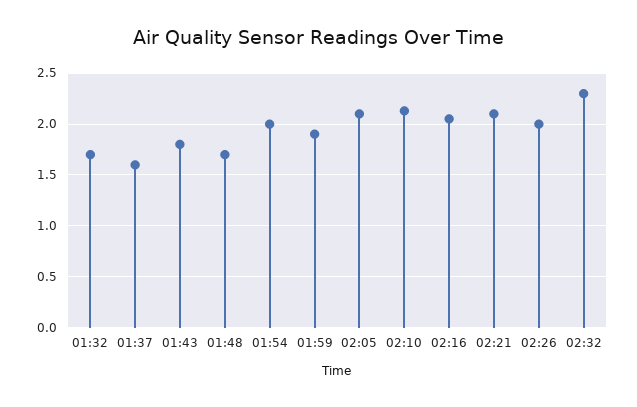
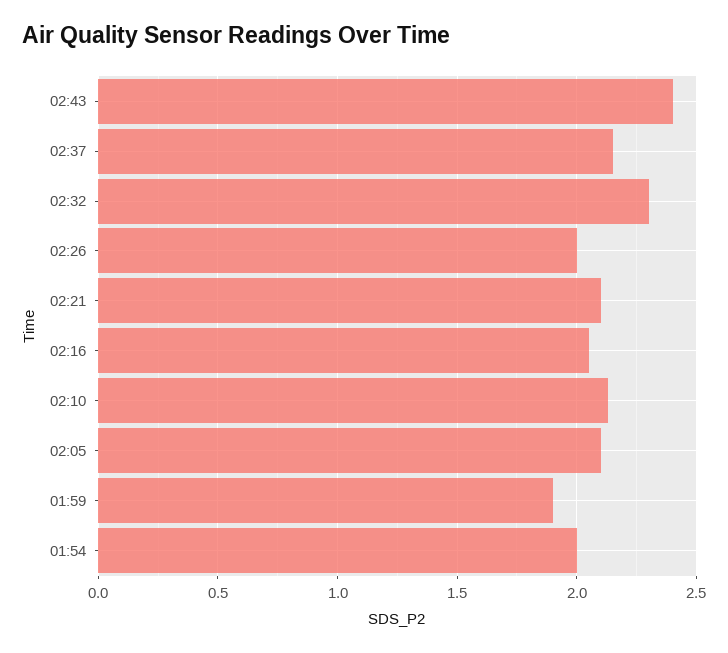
01:32: 1.7 -> none
01:37: 1.6 -> none
01:43: 1.8 -> none
01:48: 1.7 -> none
02:43: none -> 2.4
02:37: none -> 2.15

